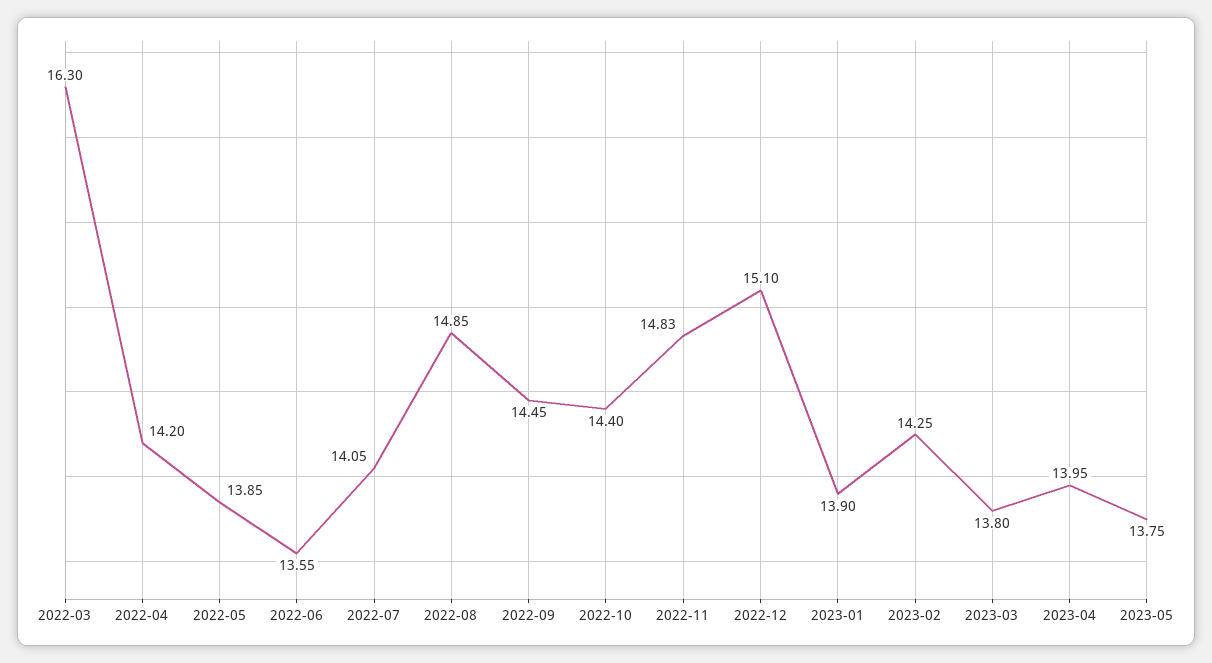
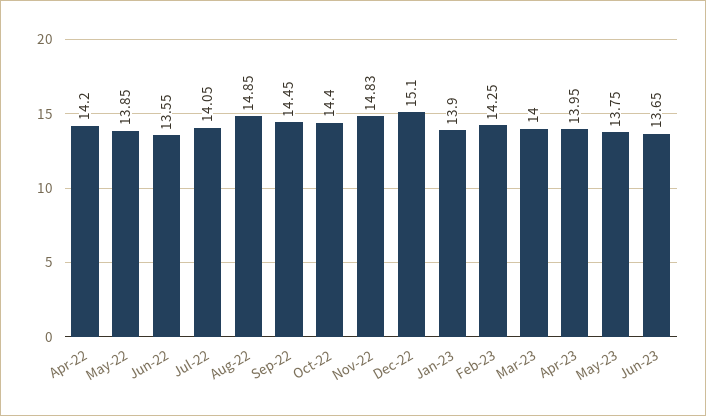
2022-03: 16.3 -> none
2023-03: 13.8 -> 14
Jun-23: none -> 13.65

